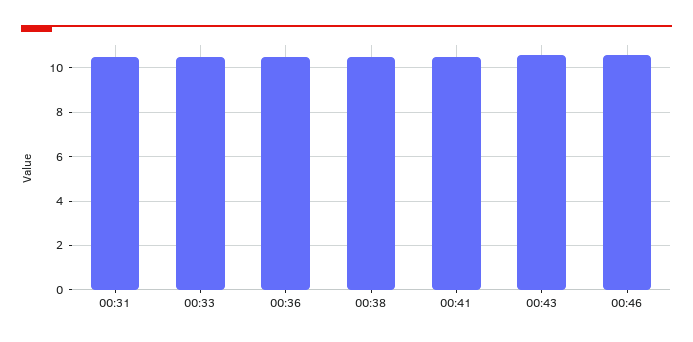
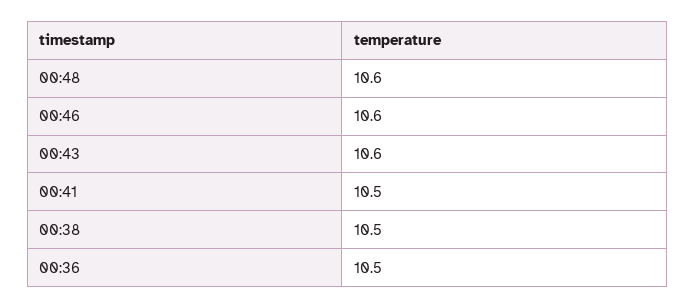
00:31: 10.5 -> none
00:33: 10.5 -> none
00:48: none -> 10.6

